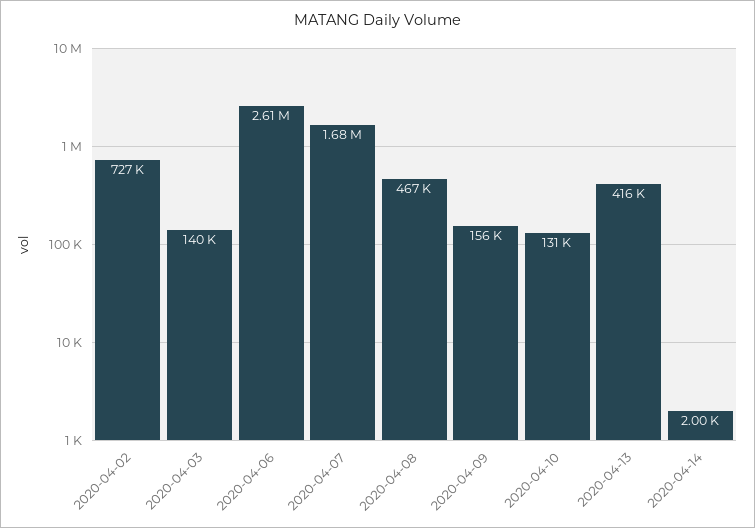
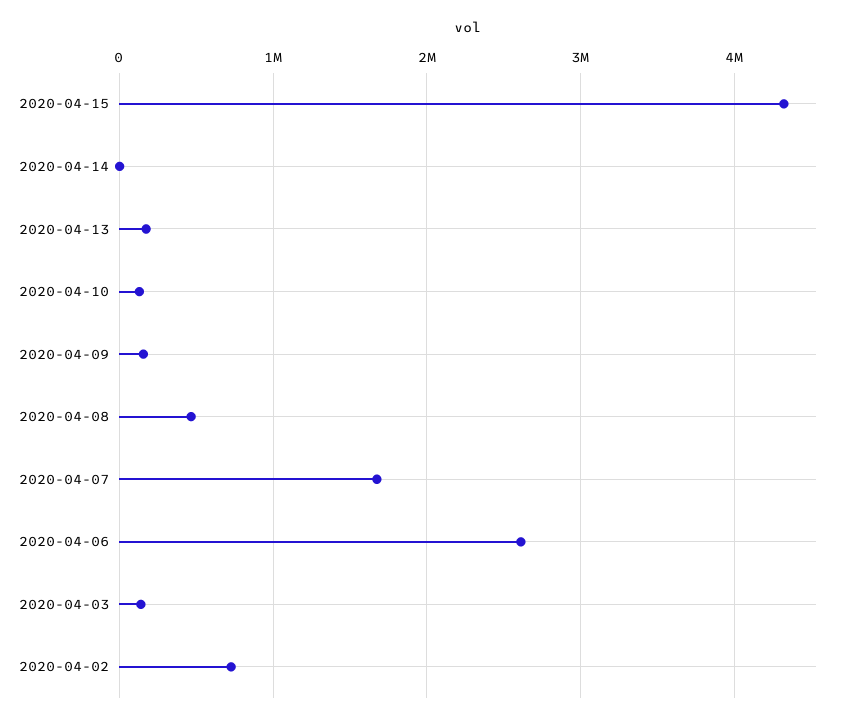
2020-04-13: 416000 -> 200000
2020-04-15: none -> 4300000

